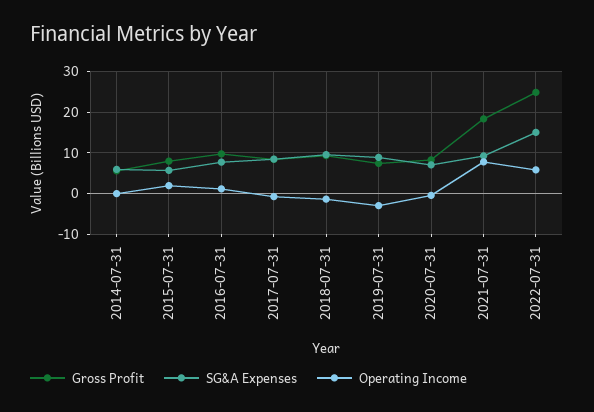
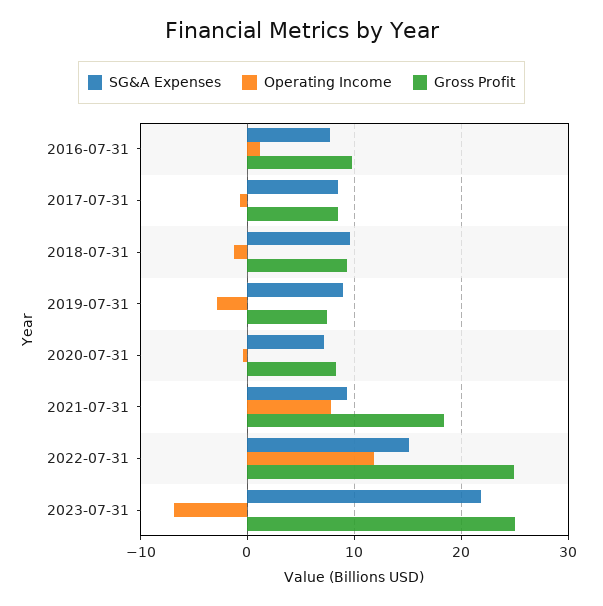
Gross Profit, 2014-07-31: 6 -> none
SG&A Expenses, 2014-07-31: 6 -> none
Operating Income, 2014-07-31: 0 -> none
Gross Profit, 2015-07-31: 8 -> none
SG&A Expenses, 2015-07-31: 6 -> none
Operating Income, 2015-07-31: 2 -> none
Operating Income, 2022-07-31: 6 -> 12
SG&A Expenses, 2023-07-31: none -> 22
Operating Income, 2023-07-31: none -> -7
Gross Profit, 2023-07-31: none -> 25

